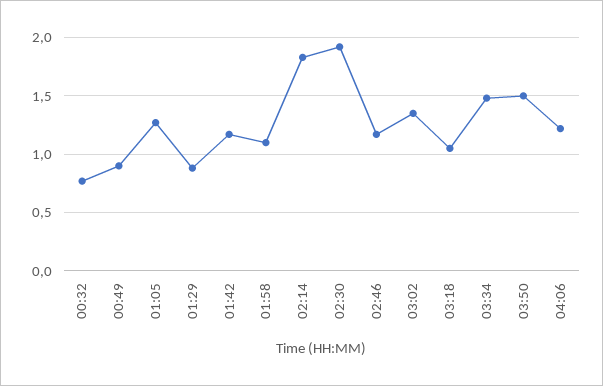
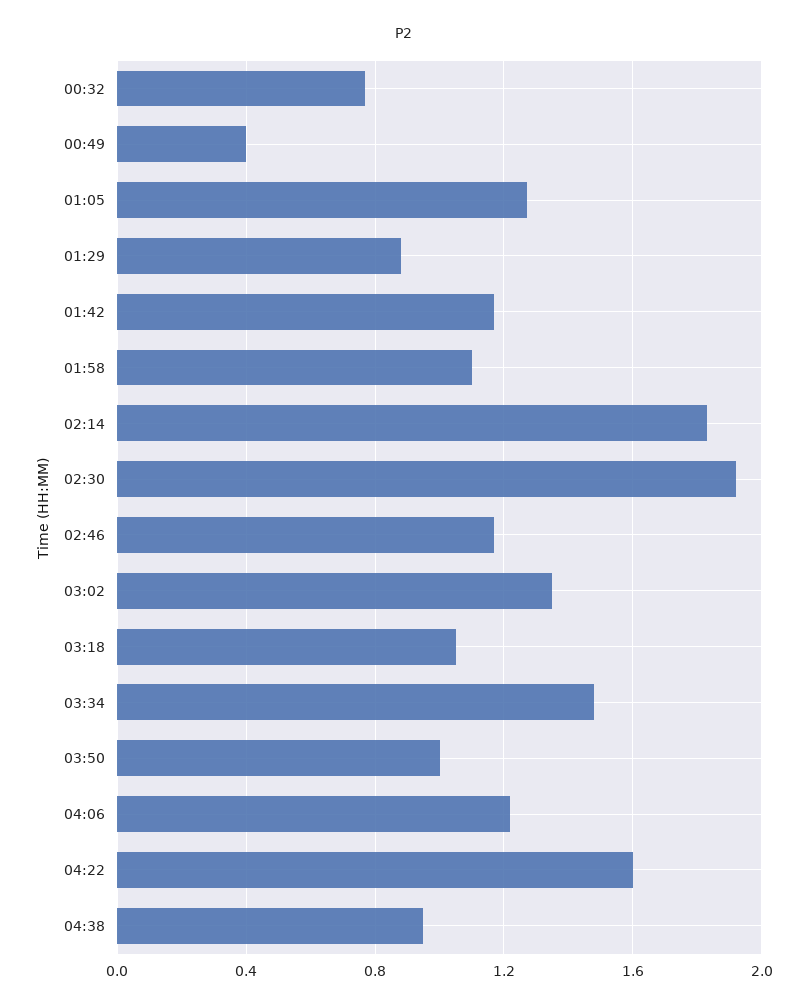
00:49: 0.9 -> 0.4
03:50: 1.5 -> 1
04:22: none -> 1.6
04:38: none -> 0.95

